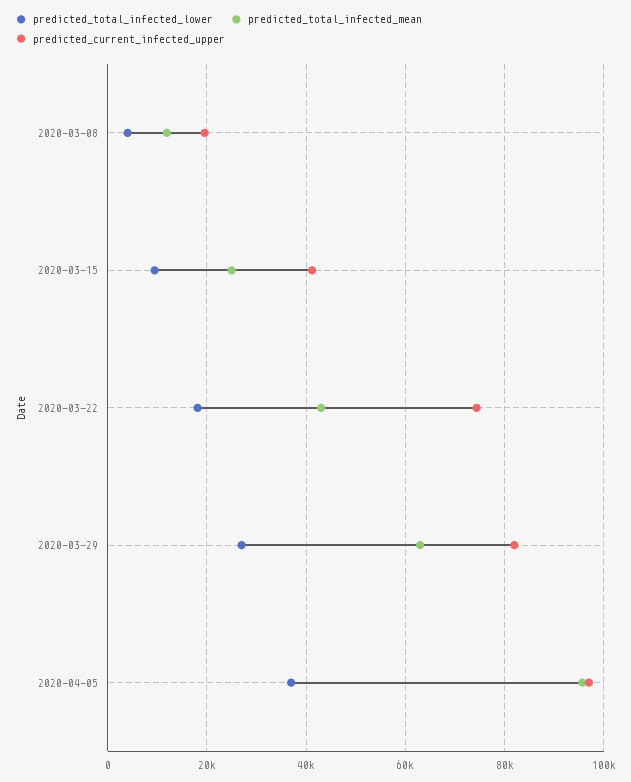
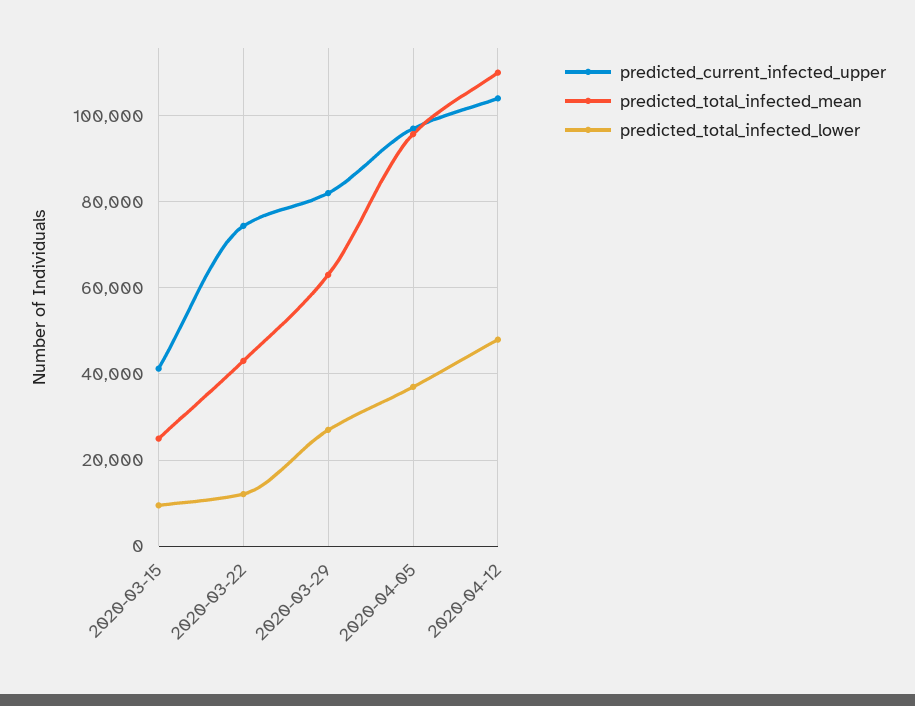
predicted_total_infected_lower, 2020-03-08: 4000 -> none
predicted_total_infected_mean, 2020-03-08: 12000 -> none
predicted_current_infected_upper, 2020-03-08: 20000 -> none
predicted_total_infected_lower, 2020-03-22: 18000 -> 12000
predicted_current_infected_upper, 2020-04-12: none -> 104000
predicted_total_infected_mean, 2020-04-12: none -> 110000
predicted_total_infected_lower, 2020-04-12: none -> 48000

